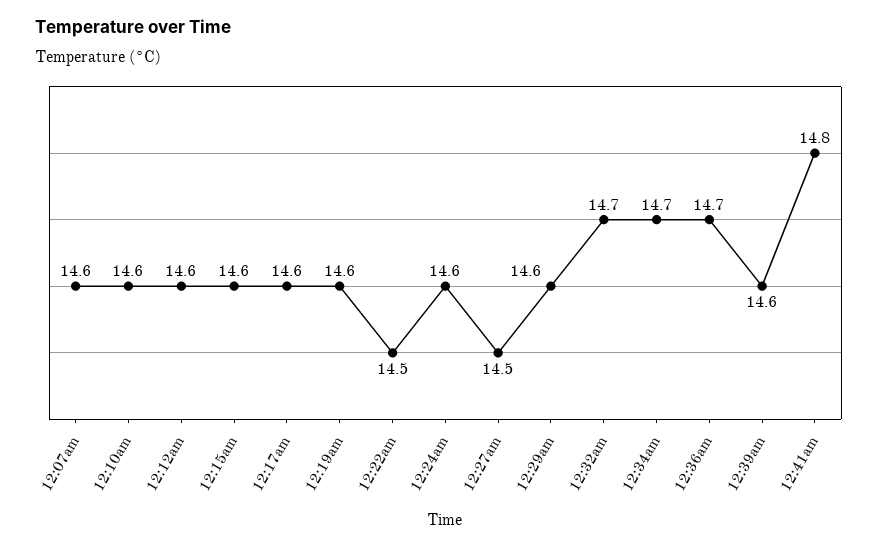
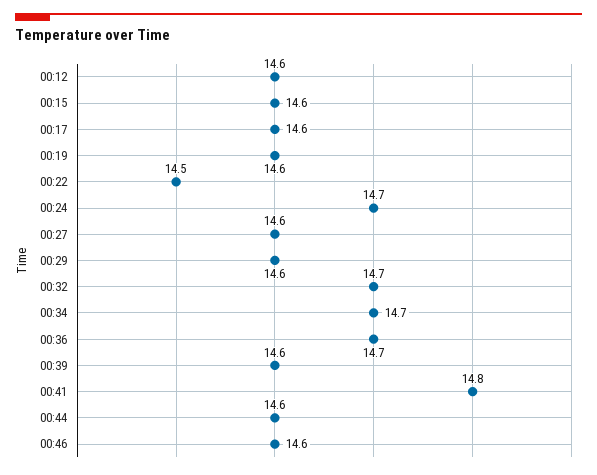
12:07am: 14.6 -> none
12:10am: 14.6 -> none
12:24am: 14.6 -> 14.7
12:27am: 14.5 -> 14.6
00:44: none -> 14.6
00:46: none -> 14.6

